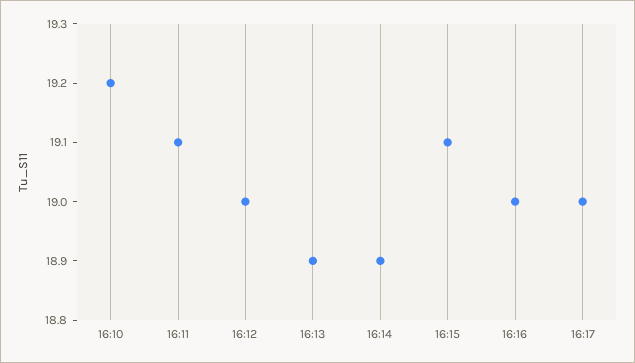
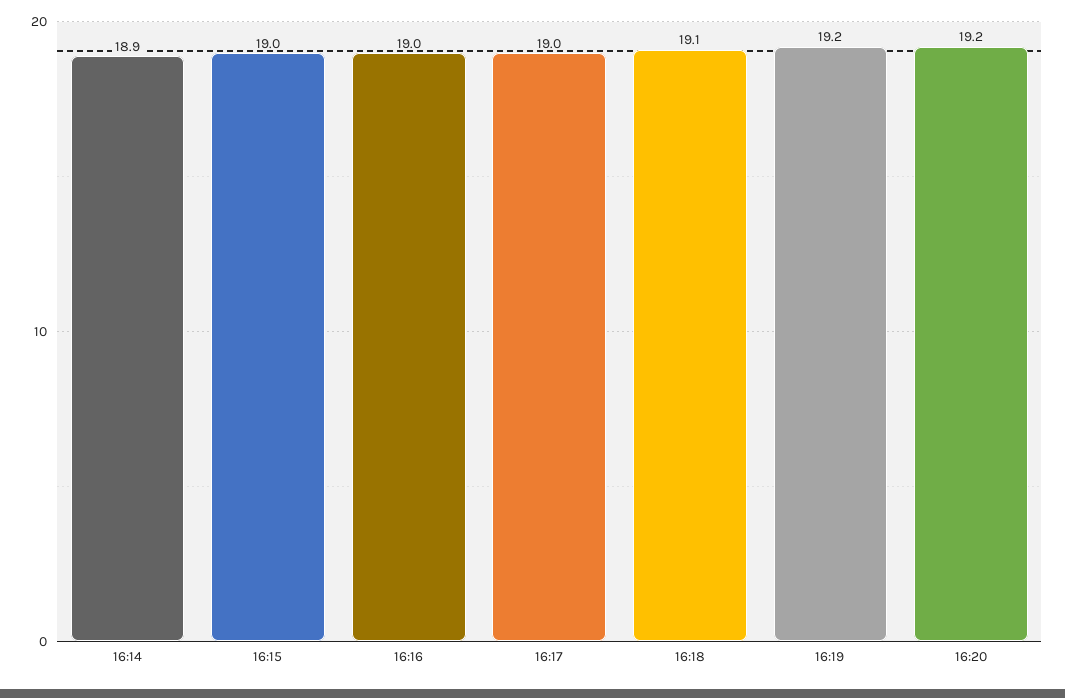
16:10: 19.2 -> none
16:11: 19.1 -> none
16:12: 19 -> none
16:13: 18.9 -> none
16:15: 19.1 -> 19
16:18: none -> 19.1
16:19: none -> 19.2
16:20: none -> 19.2

